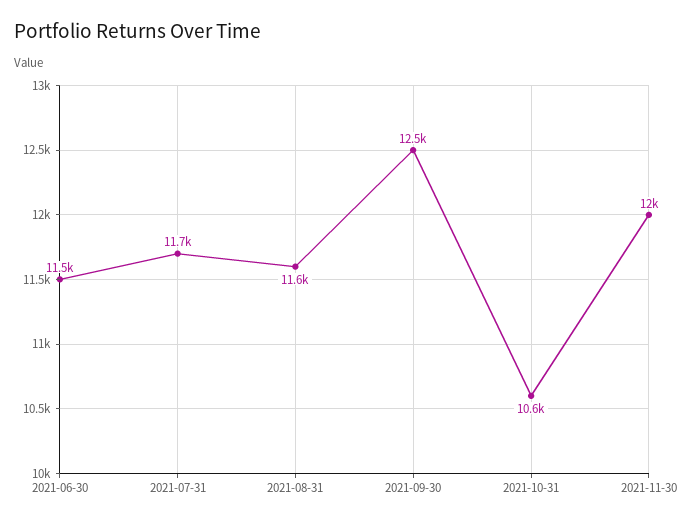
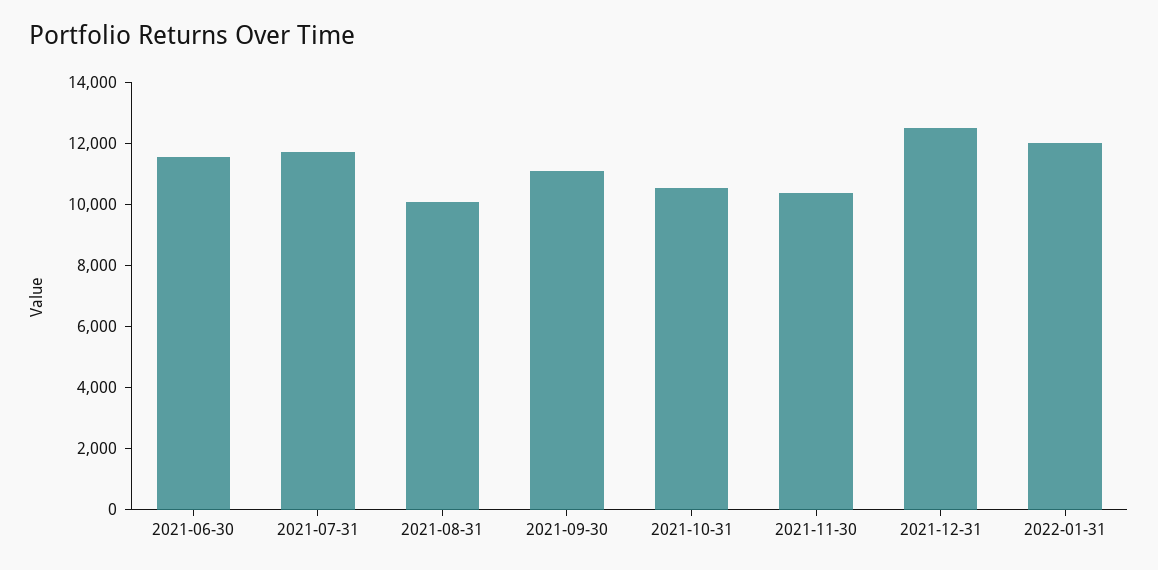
2021-08-31: 11600 -> 10000
2021-09-30: 12500 -> 11000
2021-11-30: 12000 -> 10500
2021-12-31: none -> 12500
2022-01-31: none -> 12000

